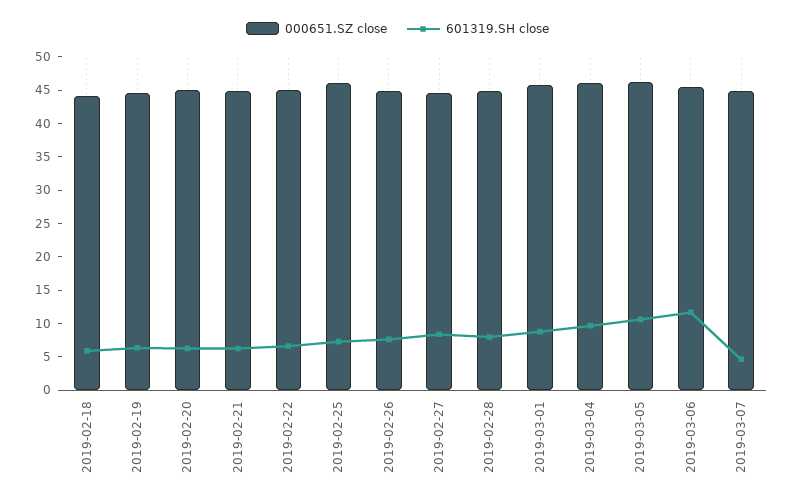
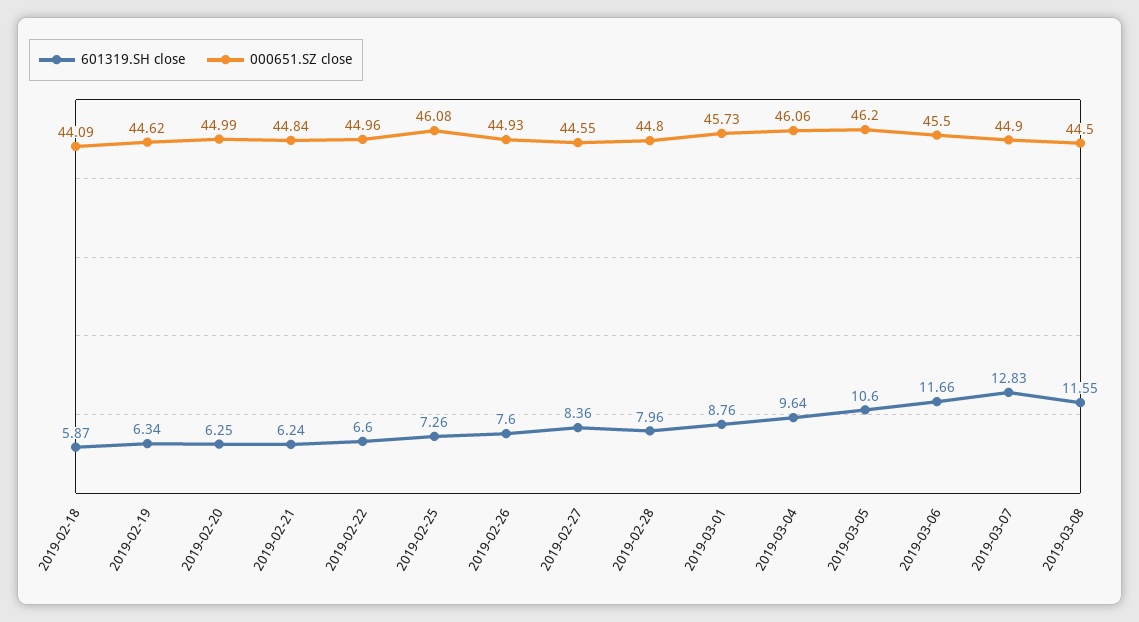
601319.SH close, 2019-03-07: 5 -> 12.83
601319.SH close, 2019-03-08: none -> 11.55
000651.SZ close, 2019-03-08: none -> 44.5

